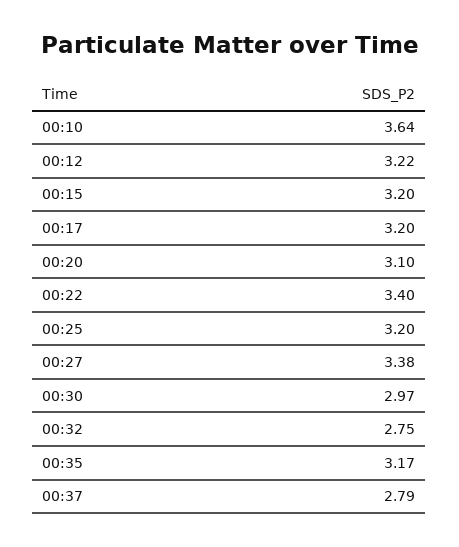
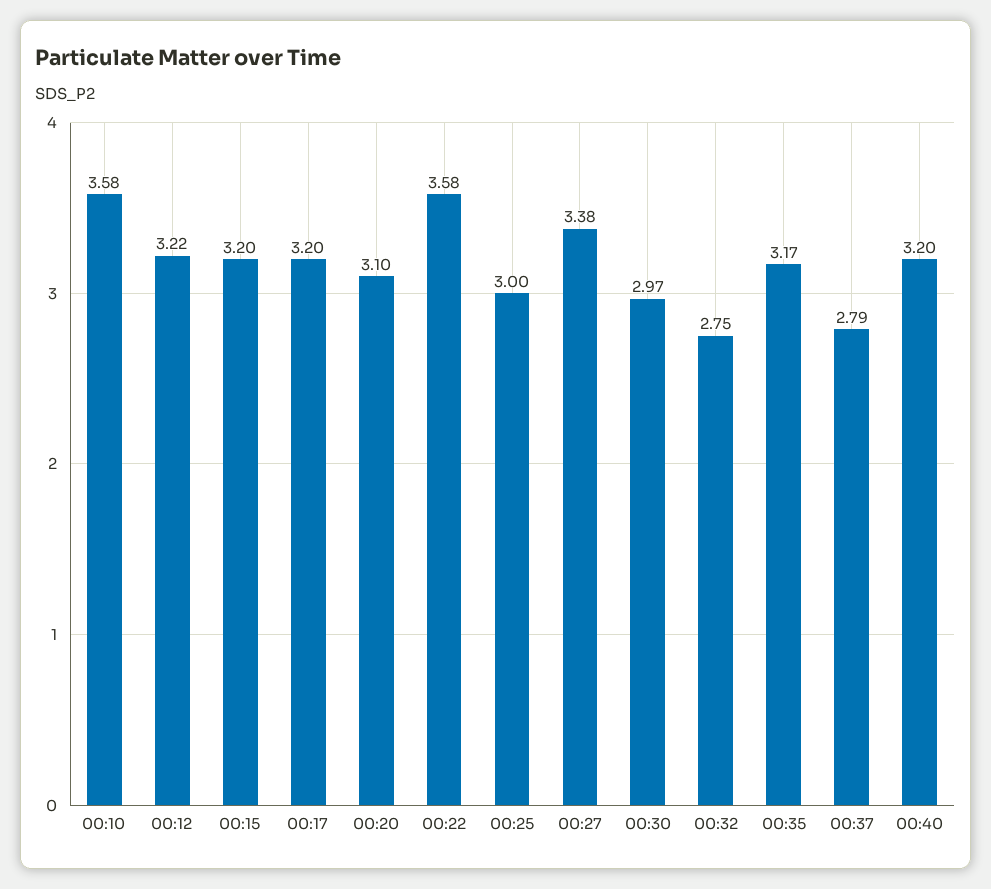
00:10: 3.64 -> 3.58
00:22: 3.4 -> 3.58
00:25: 3.2 -> 3
00:40: none -> 3.2

